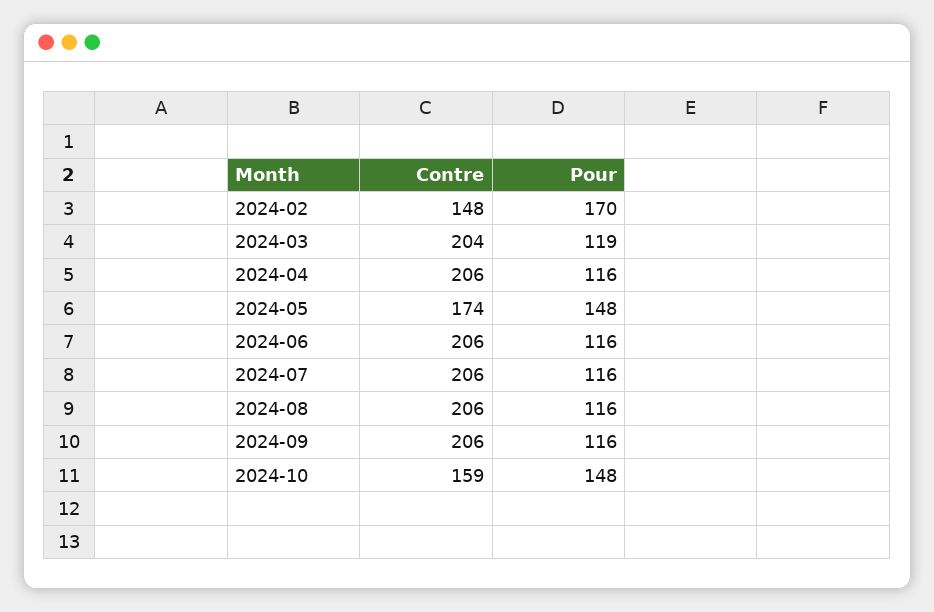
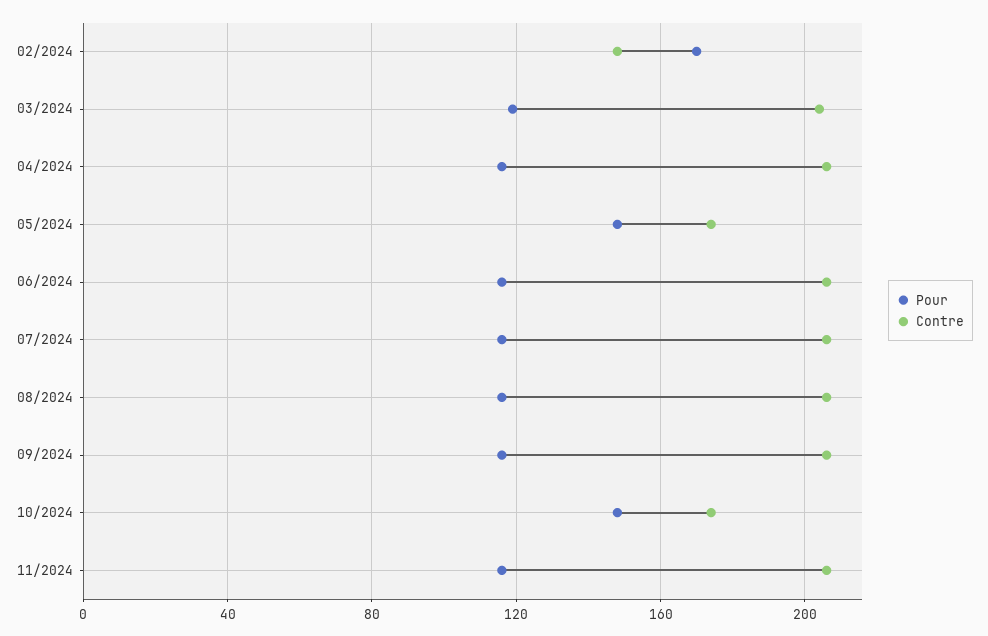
Contre, 2024-10: 159 -> 175
Pour, 11/2024: none -> 115
Contre, 11/2024: none -> 205

